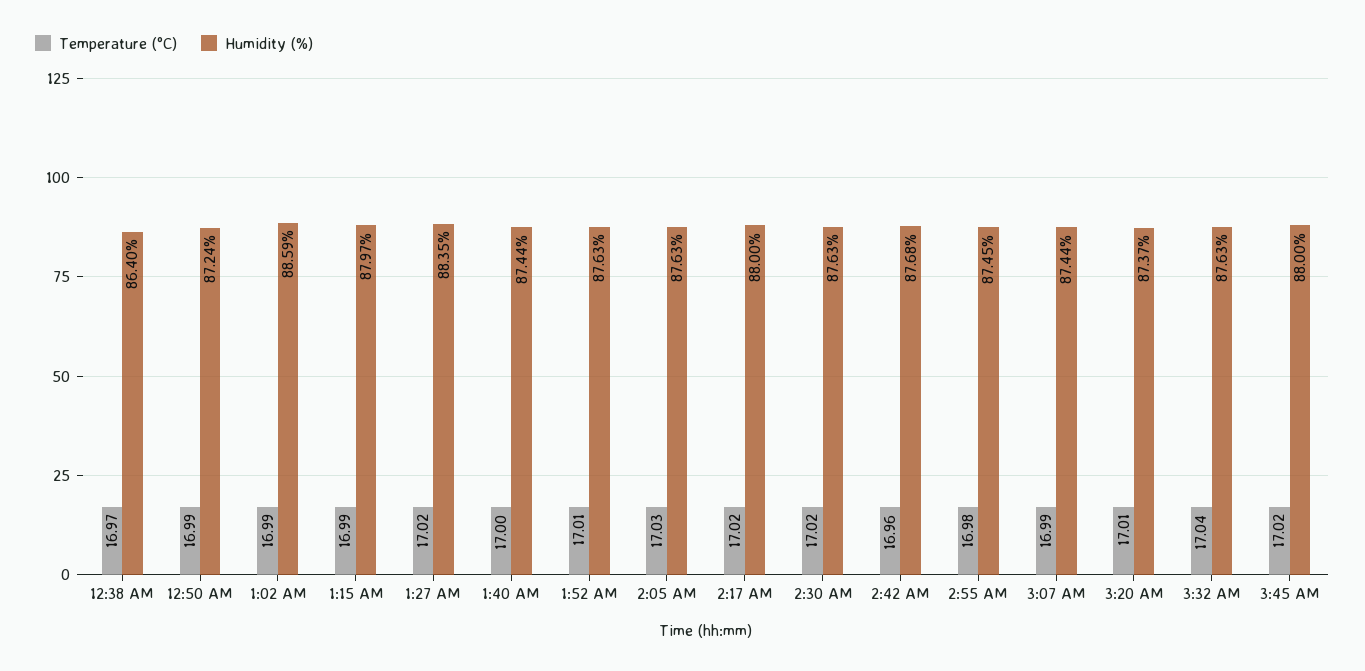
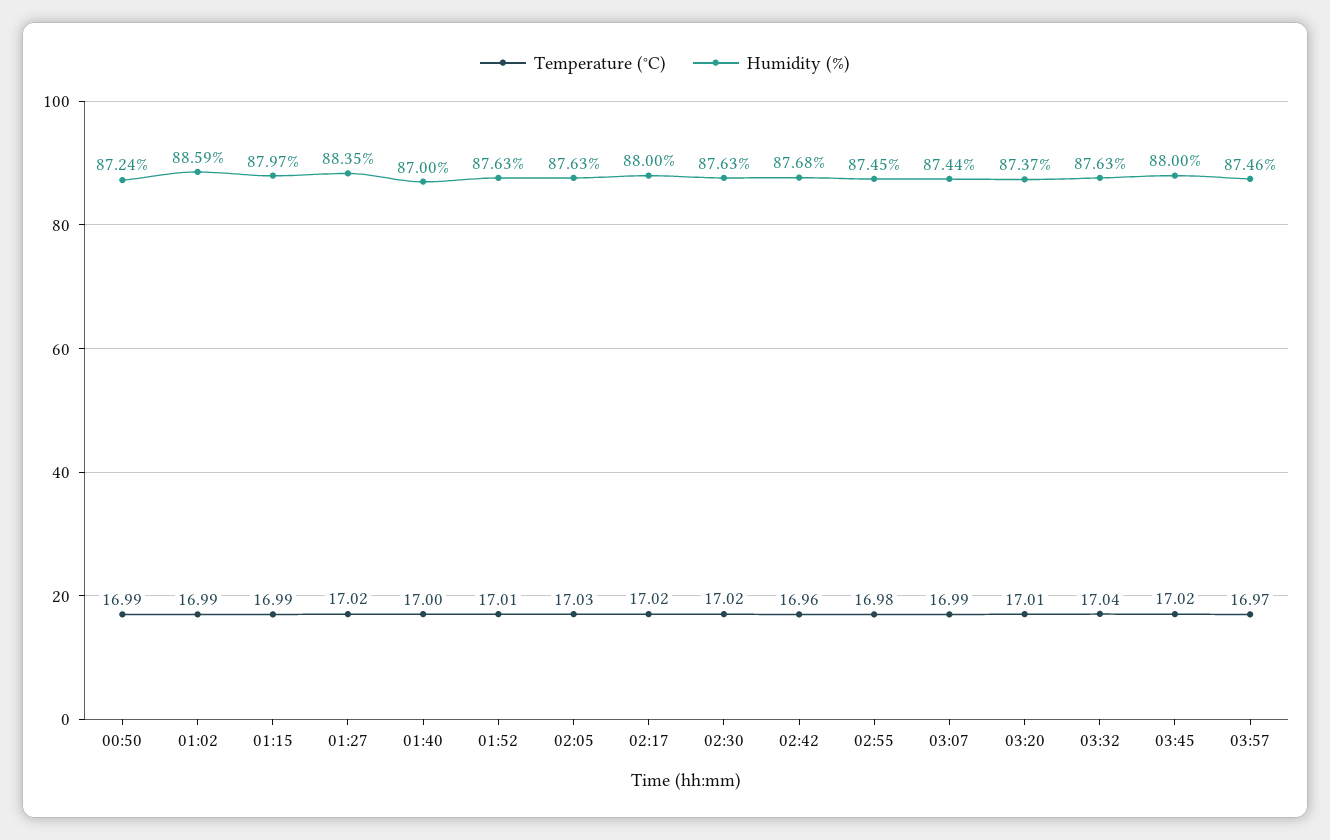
Temperature (°C), 12:38 AM: 16.97 -> none
Humidity (%), 12:38 AM: 86.4 -> none
Humidity (%), 1:40 AM: 87.44 -> 87
Temperature (°C), 03:57: none -> 16.97
Humidity (%), 03:57: none -> 87.46

